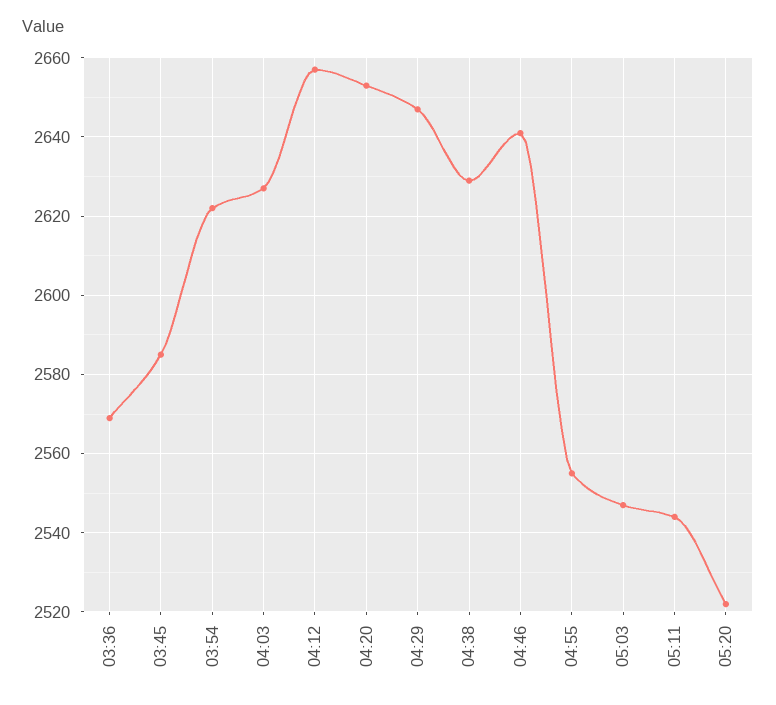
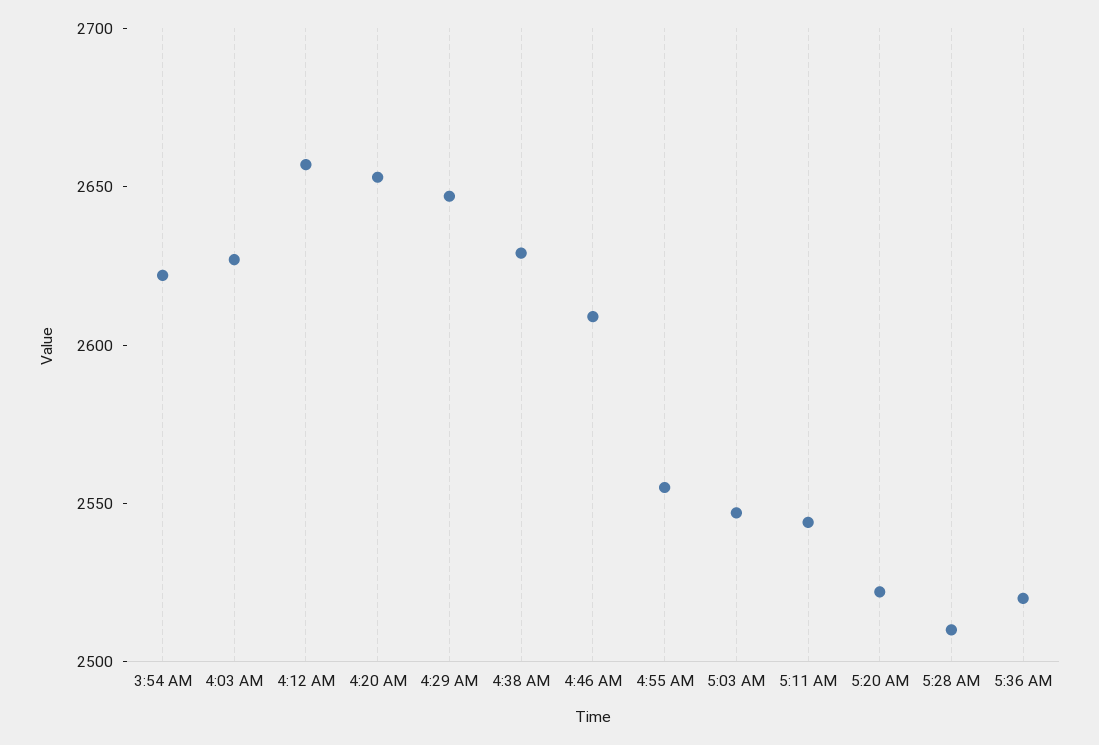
03:36: 2570 -> none
03:45: 2585 -> none
04:46: 2640 -> 2610
5:28 AM: none -> 2510
5:36 AM: none -> 2520

